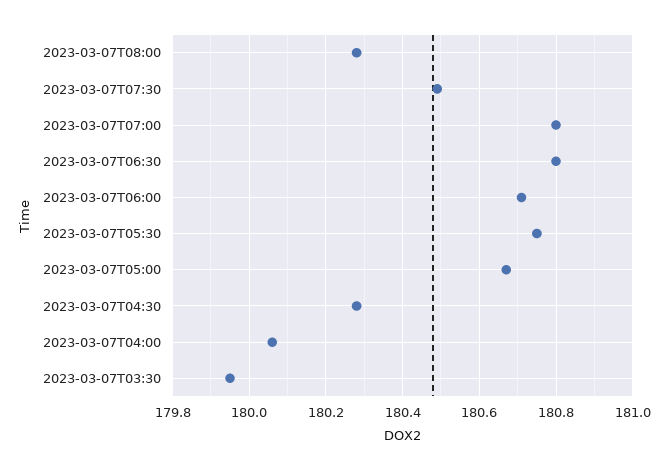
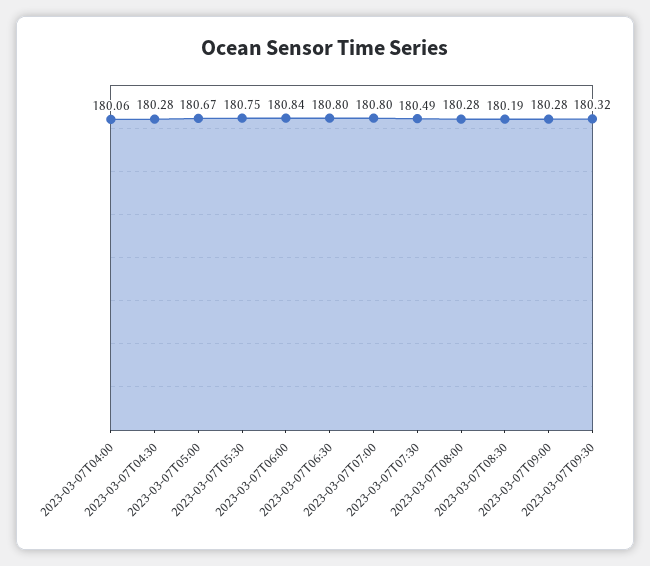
2023-03-07T06:00: 180.7 -> 180.84
2023-03-07T03:30: 179.95 -> none
2023-03-07T08:30: none -> 180.19
2023-03-07T09:00: none -> 180.28
2023-03-07T09:30: none -> 180.32

